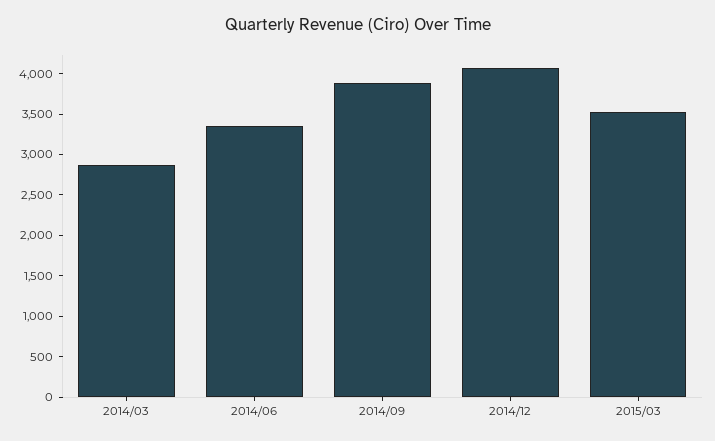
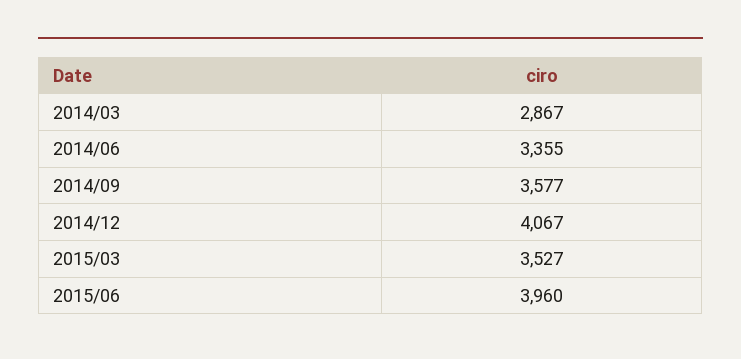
2014/09: 3900 -> 3577
2015/06: none -> 3960

